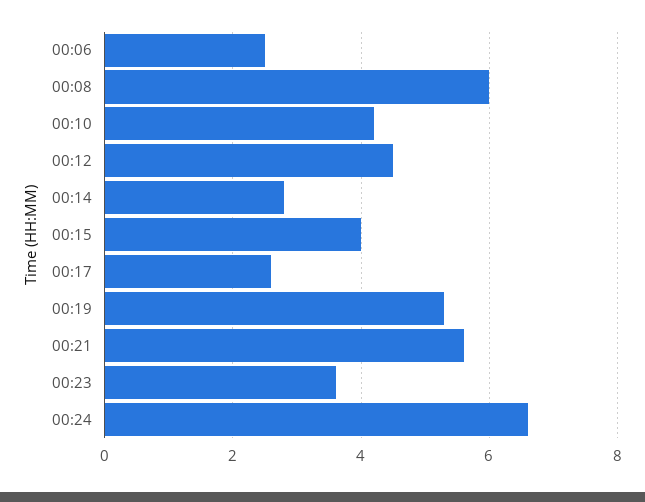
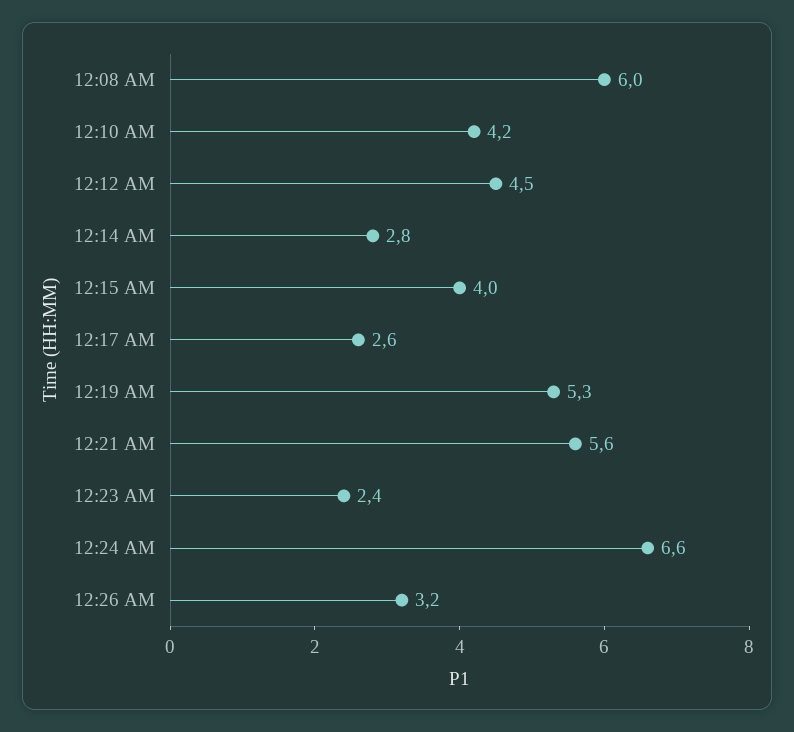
00:06: 2.5 -> none
00:23: 3.5 -> 2.4
12:26 AM: none -> 3.2

